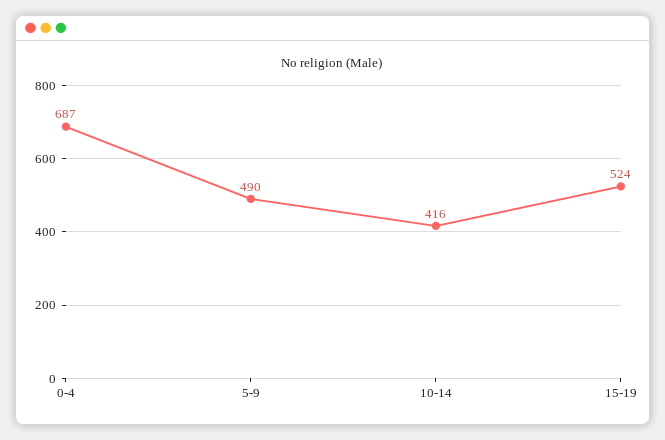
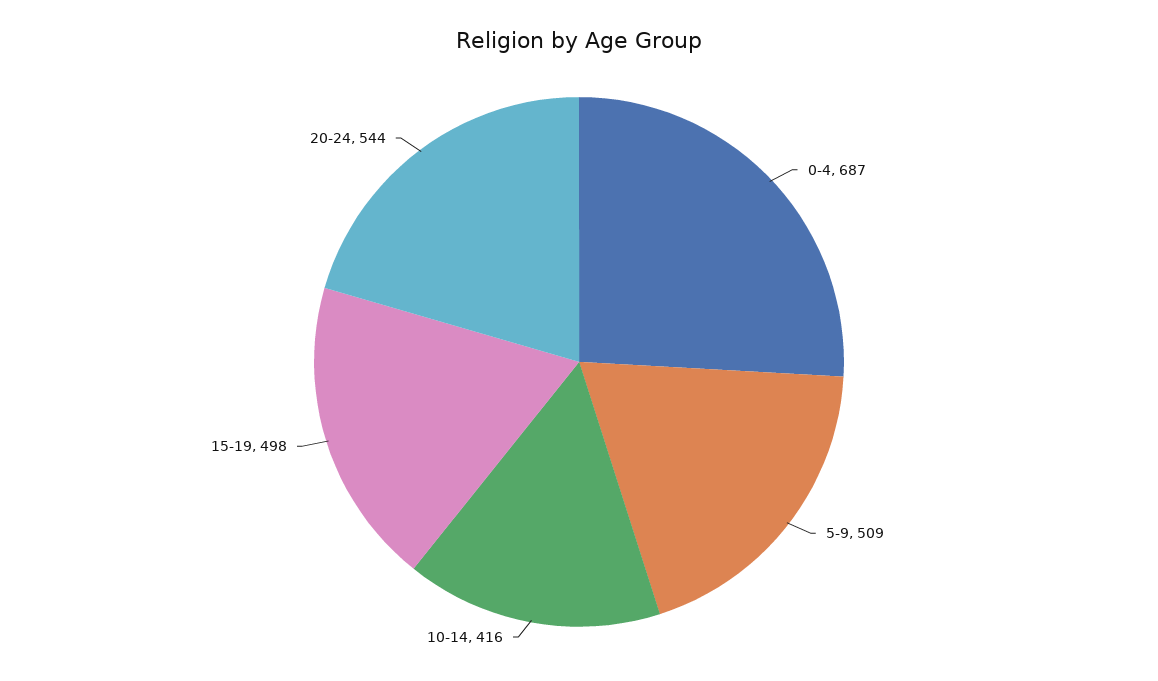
5-9: 490 -> 509
15-19: 524 -> 498
20-24: none -> 544

